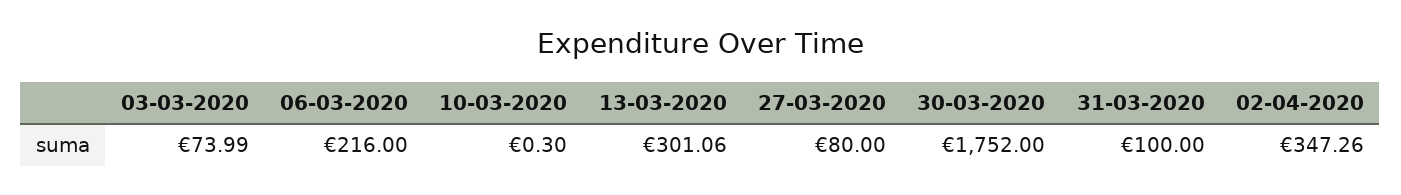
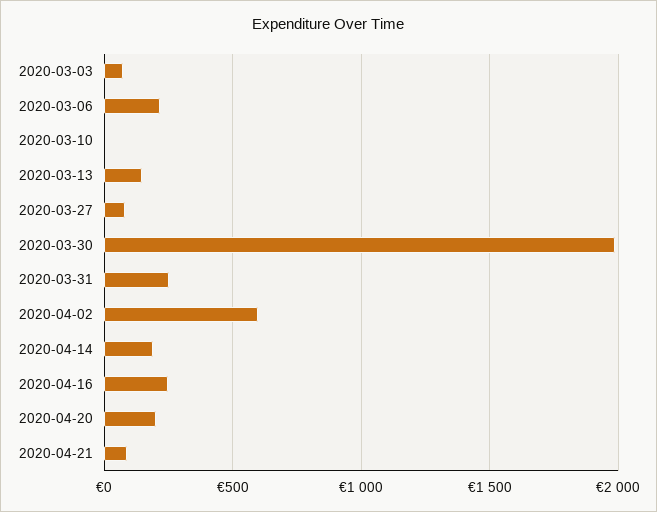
13-03-2020: 301.06 -> 150
30-03-2020: 1752 -> 2000
31-03-2020: 100 -> 250
02-04-2020: 347.26 -> 600
2020-04-14: none -> 200
2020-04-16: none -> 250
2020-04-20: none -> 200
2020-04-21: none -> 100

